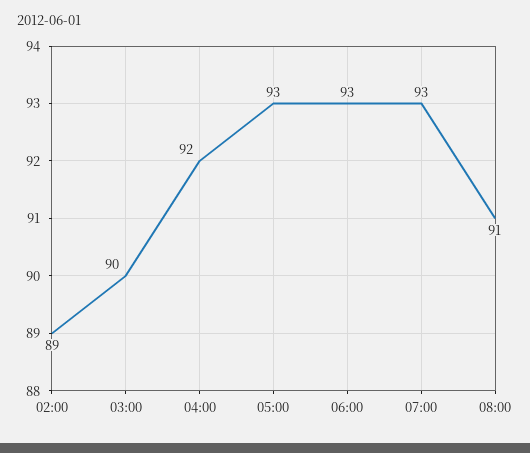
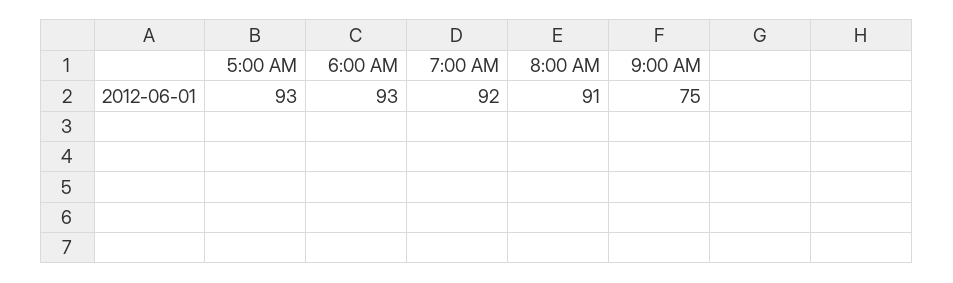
02:00: 89 -> none
03:00: 90 -> none
04:00: 92 -> none
07:00: 93 -> 92
9:00 AM: none -> 75

